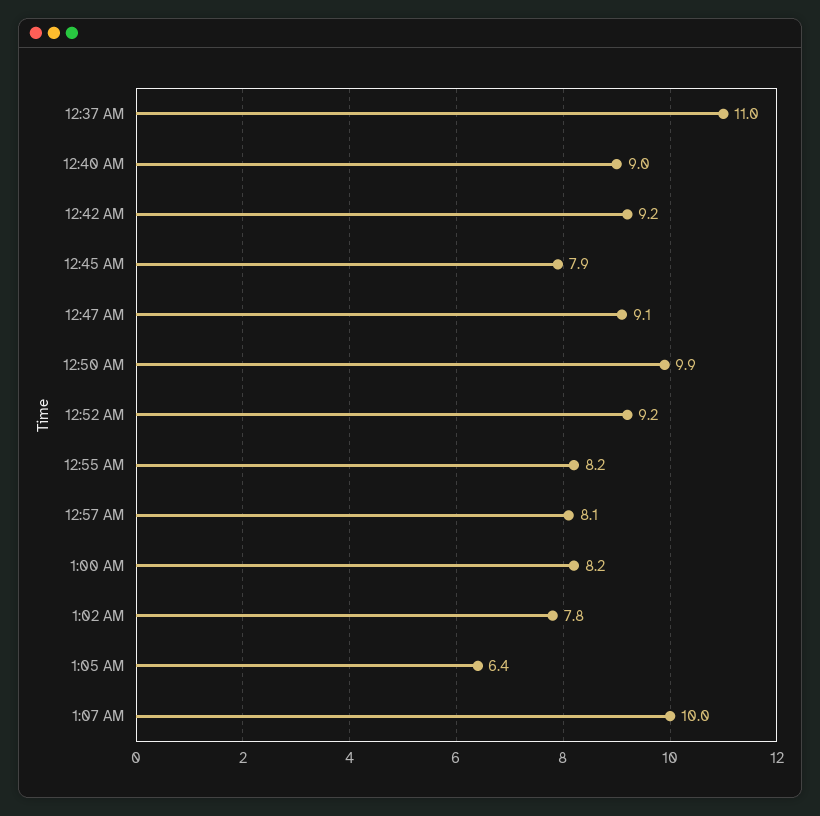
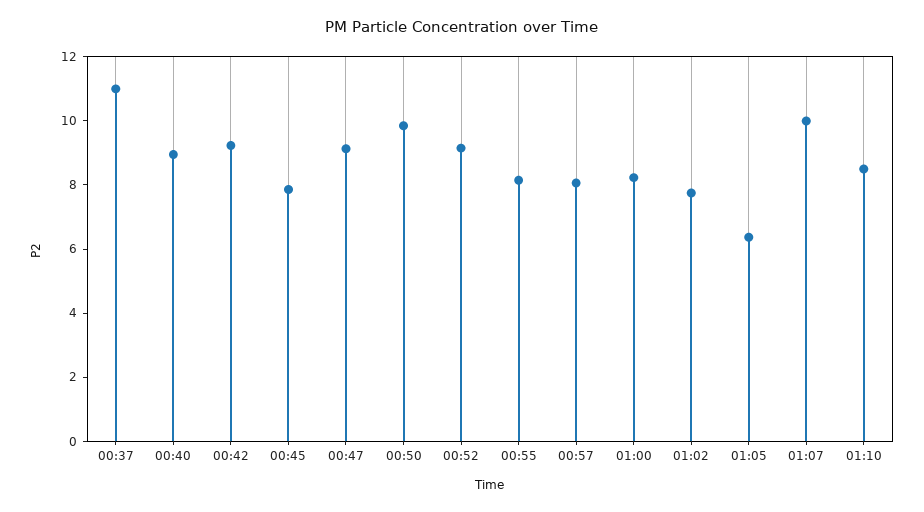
01:10: none -> 8.5

